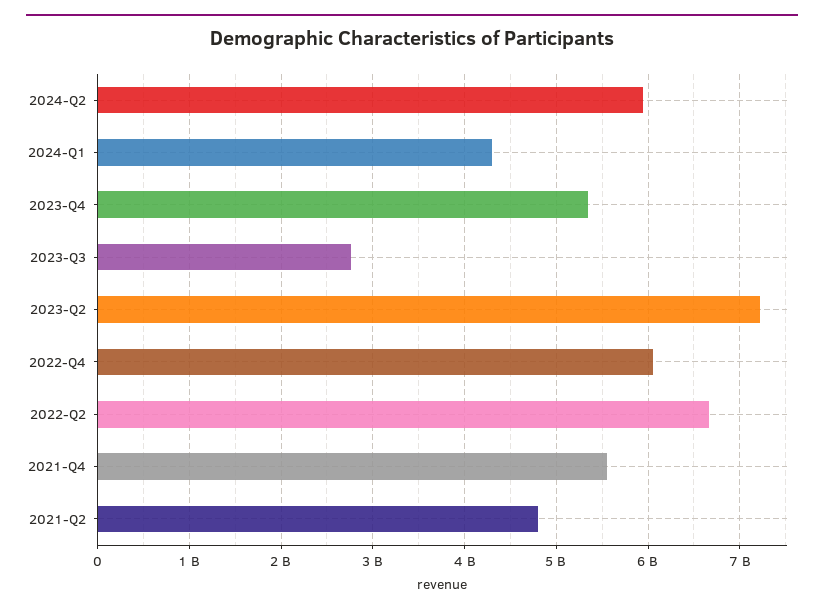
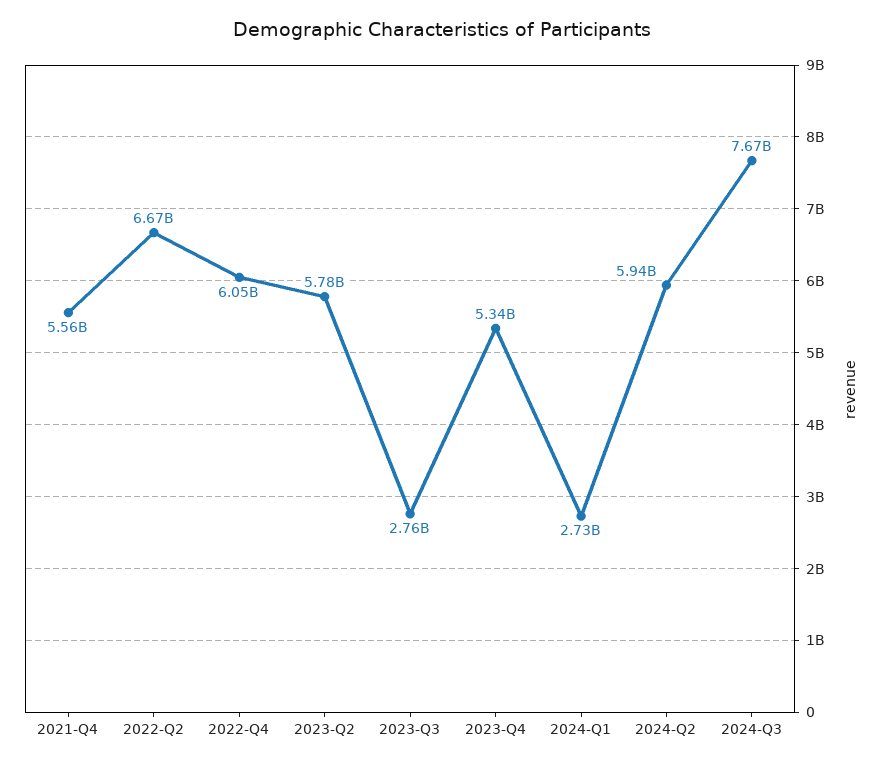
2024-Q1: 4300000000 -> 2730000000
2023-Q2: 7200000000 -> 5780000000
2021-Q2: 4800000000 -> none
2024-Q3: none -> 7670000000

